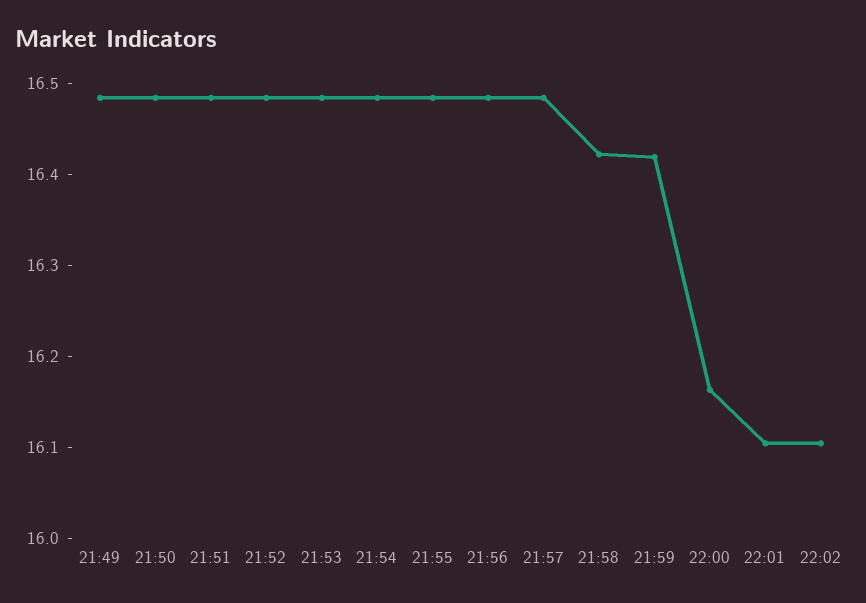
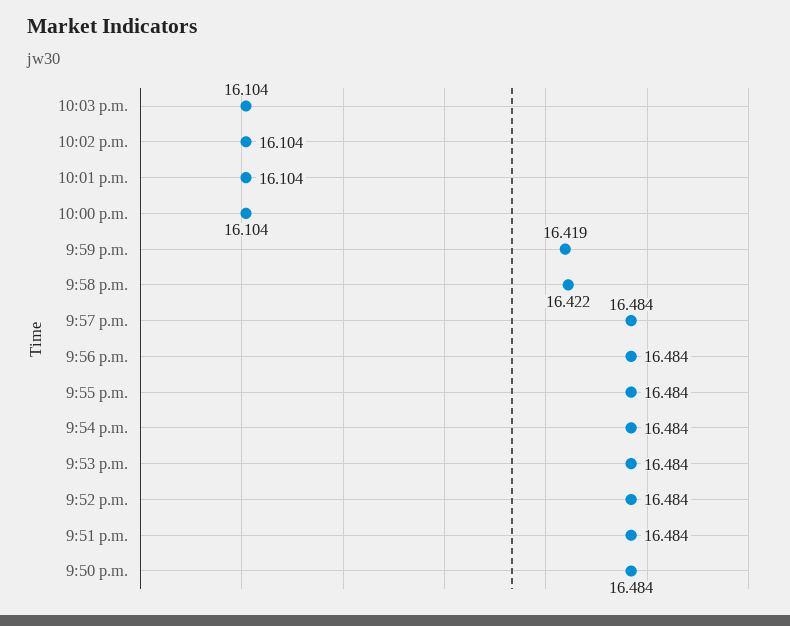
21:49: 16.48 -> none
22:00: 16.16 -> 16.104
10:03 p.m.: none -> 16.104

